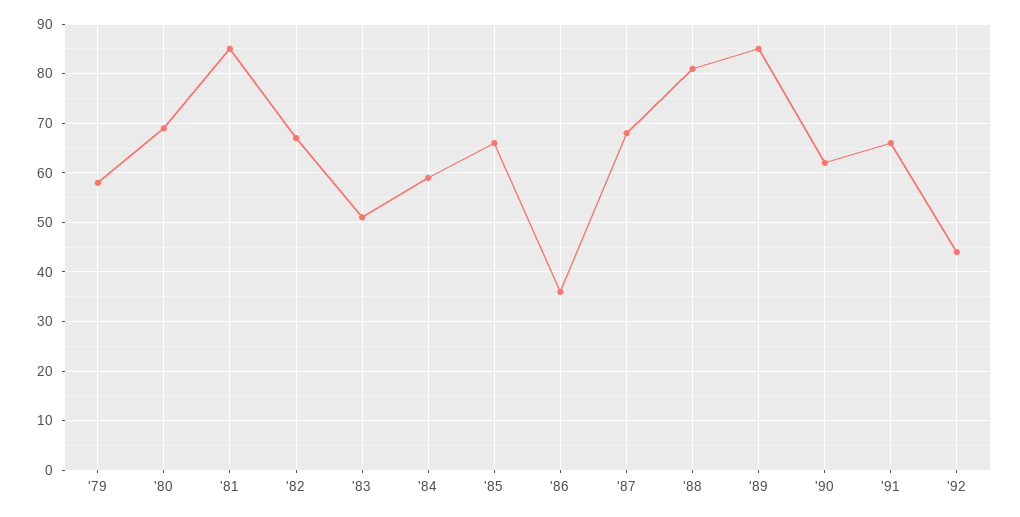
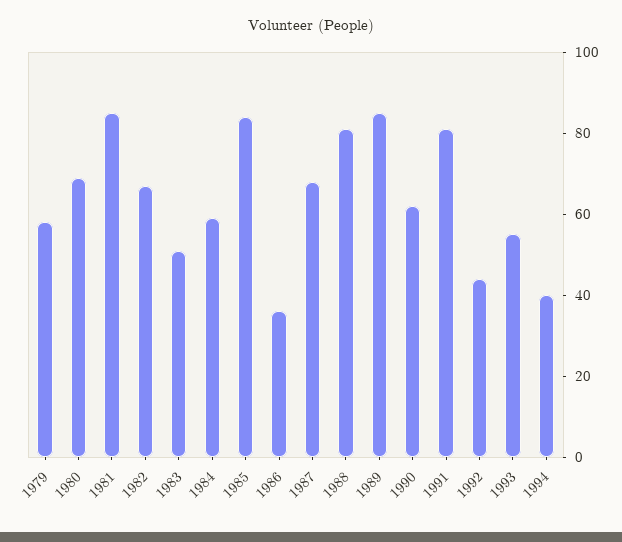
'85: 65 -> 85
'91: 65 -> 80
1993: none -> 55
1994: none -> 40

